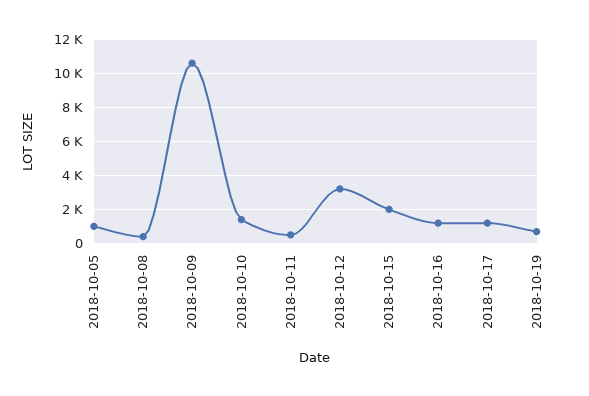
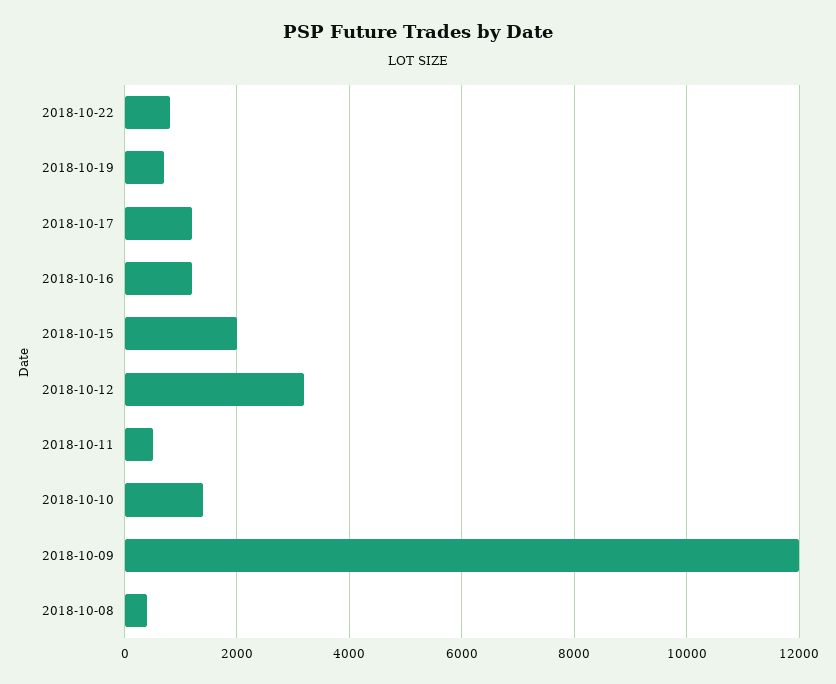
2018-10-05: 1000 -> none
2018-10-09: 10500 -> 12000
2018-10-22: none -> 800

